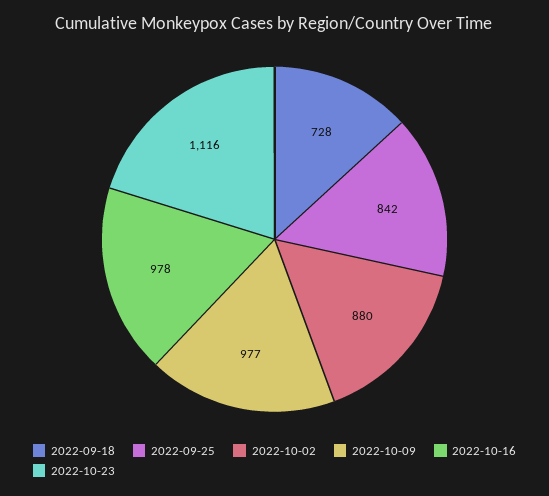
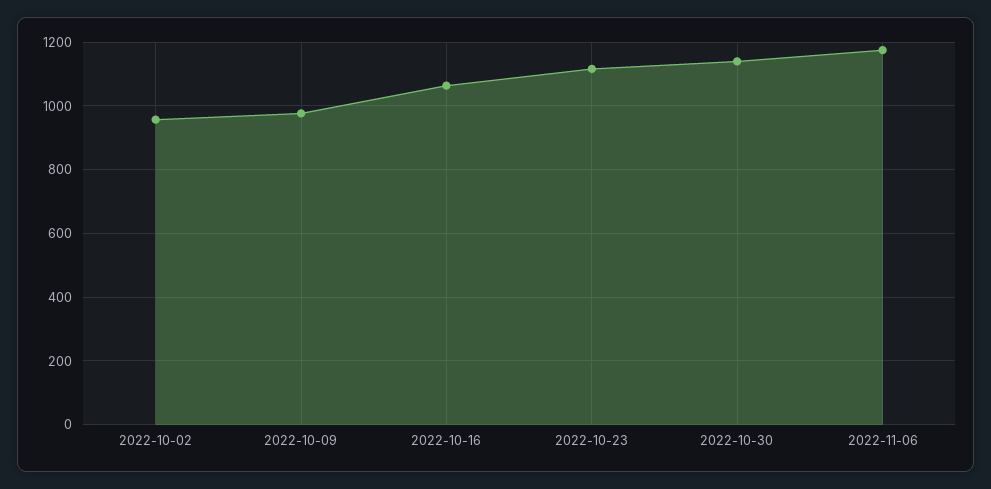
2022-09-18: 728 -> none
2022-09-25: 842 -> none
2022-10-02: 880 -> 960
2022-10-16: 978 -> 1060
2022-10-30: none -> 1140
2022-11-06: none -> 1180

